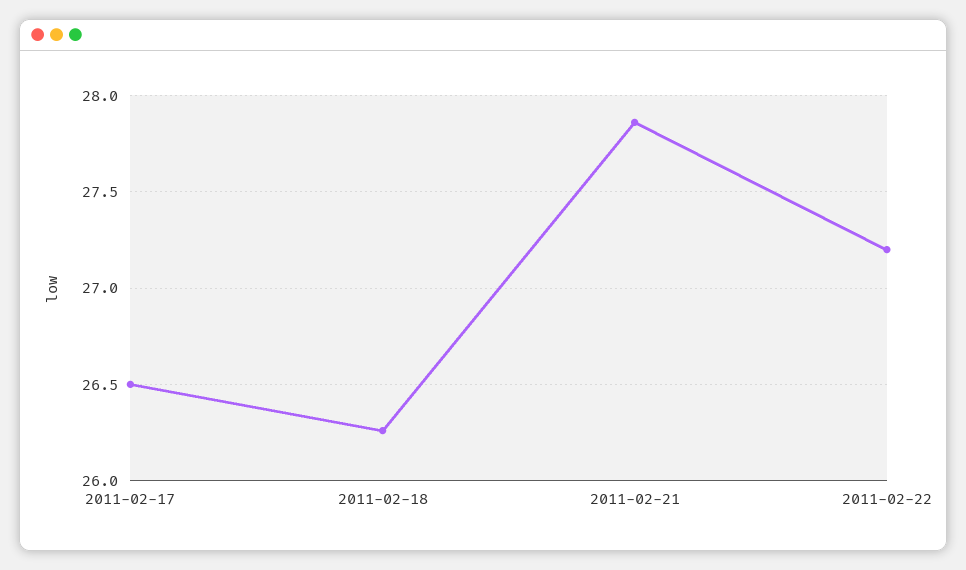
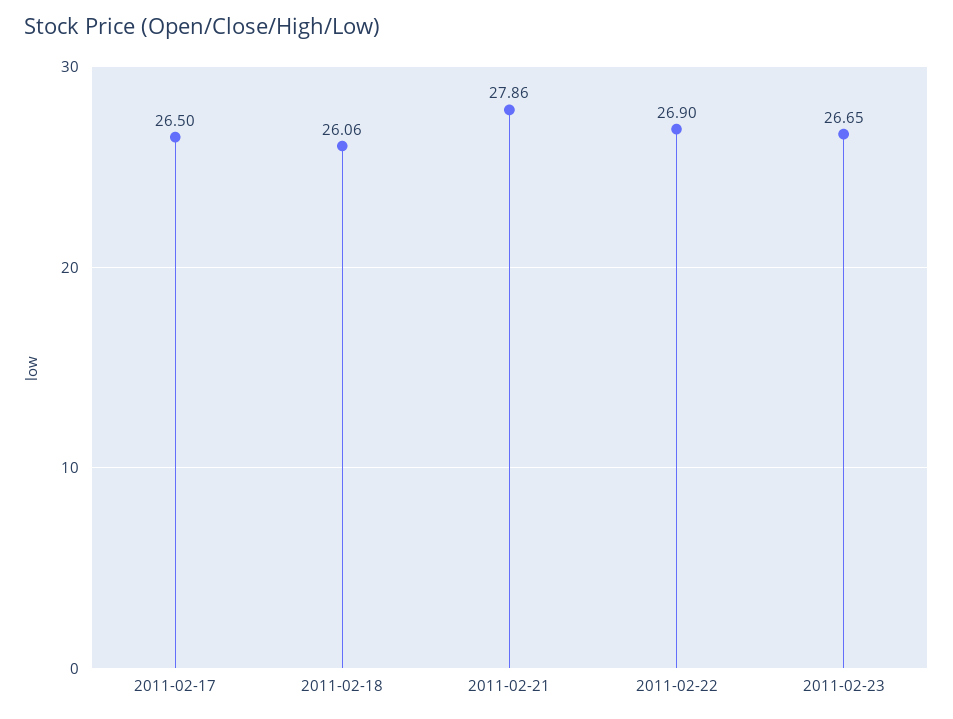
2011-02-18: 26.25 -> 26.06
2011-02-22: 27.2 -> 26.9
2011-02-23: none -> 26.65

